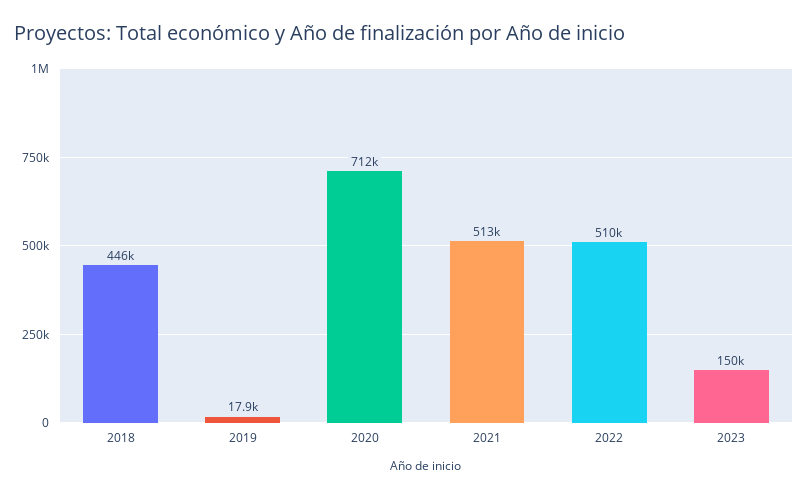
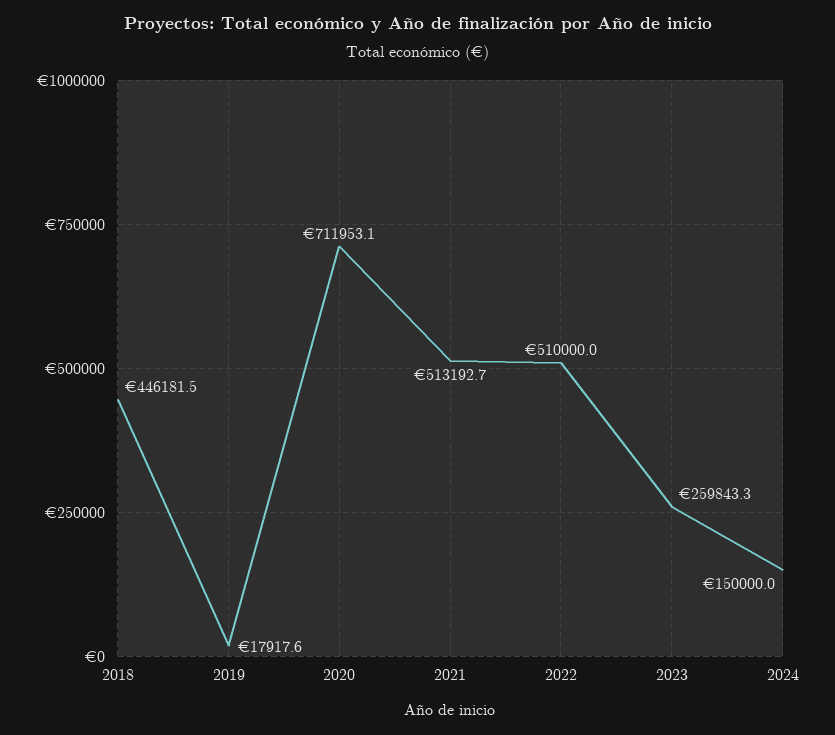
2023: 150000 -> 259843.3
2024: none -> 150000

